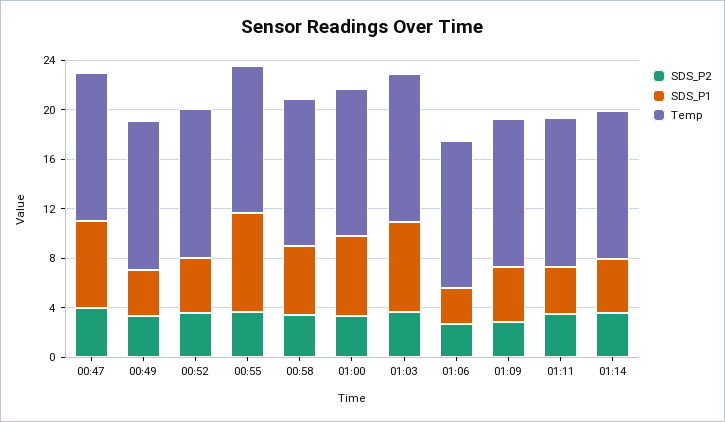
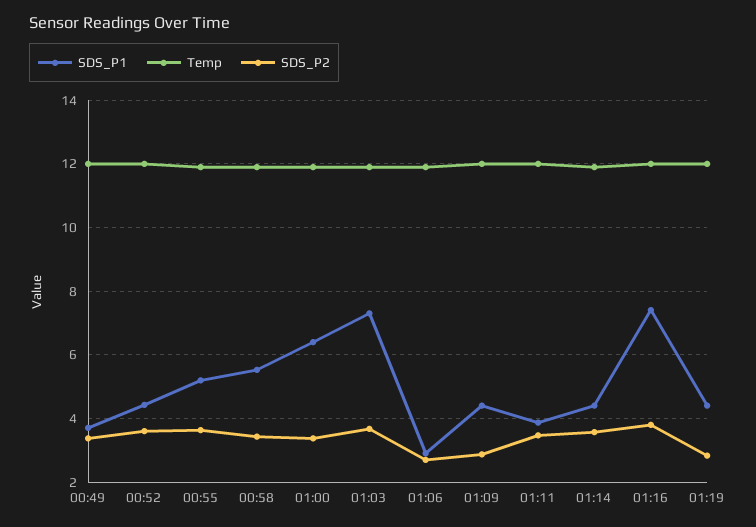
SDS_P2, 00:47: 4 -> none
SDS_P1, 00:47: 7 -> none
Temp, 00:47: 12 -> none
SDS_P1, 00:55: 8 -> 5.2
SDS_P1, 01:16: none -> 7.4
Temp, 01:16: none -> 12
SDS_P2, 01:16: none -> 3.8
SDS_P1, 01:19: none -> 4.4
Temp, 01:19: none -> 12
SDS_P2, 01:19: none -> 2.8

